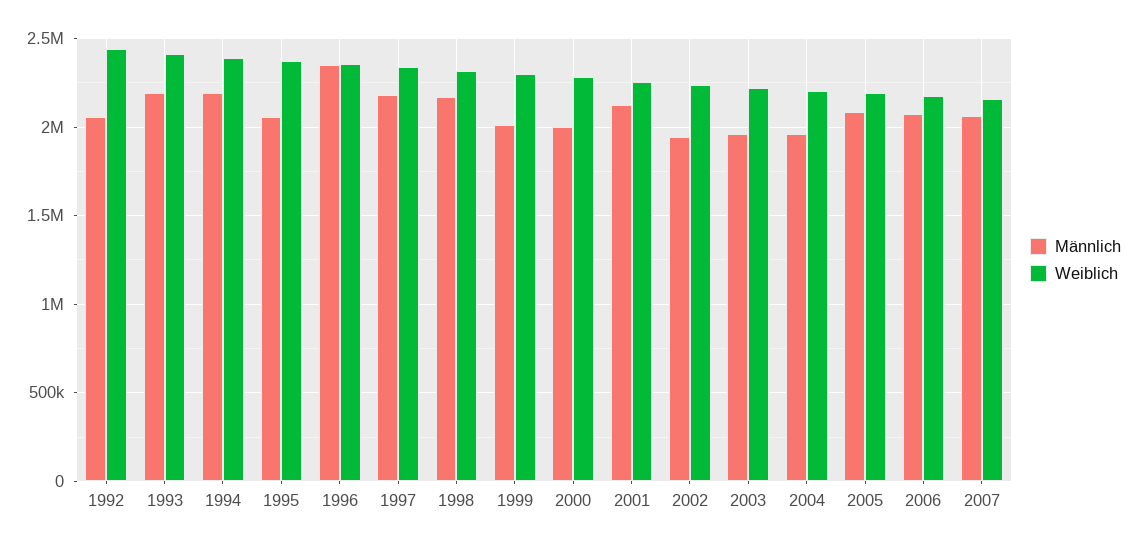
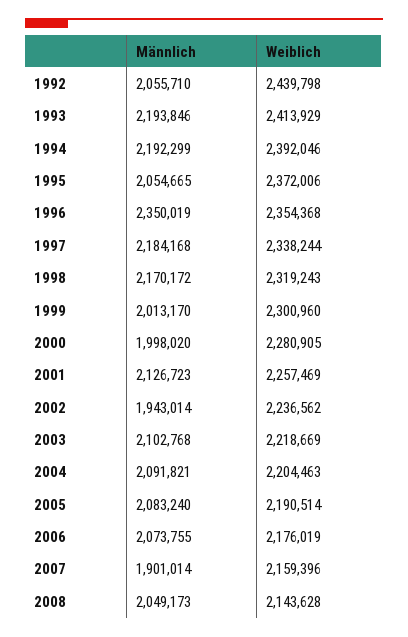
Männlich, 2003: 1950000 -> 2102768
Männlich, 2004: 1950000 -> 2091821
Männlich, 2007: 2050000 -> 1901014
Männlich, 2008: none -> 2049173
Weiblich, 2008: none -> 2143628

